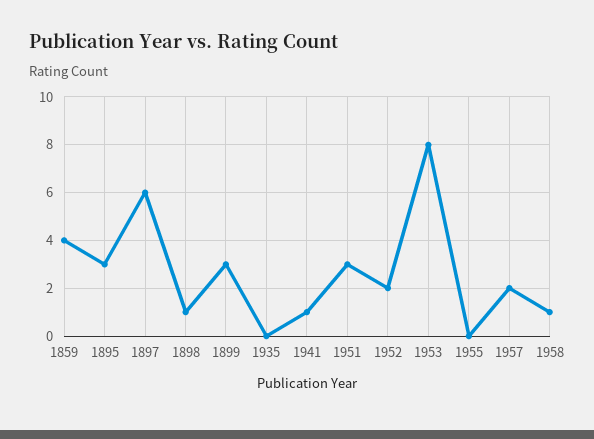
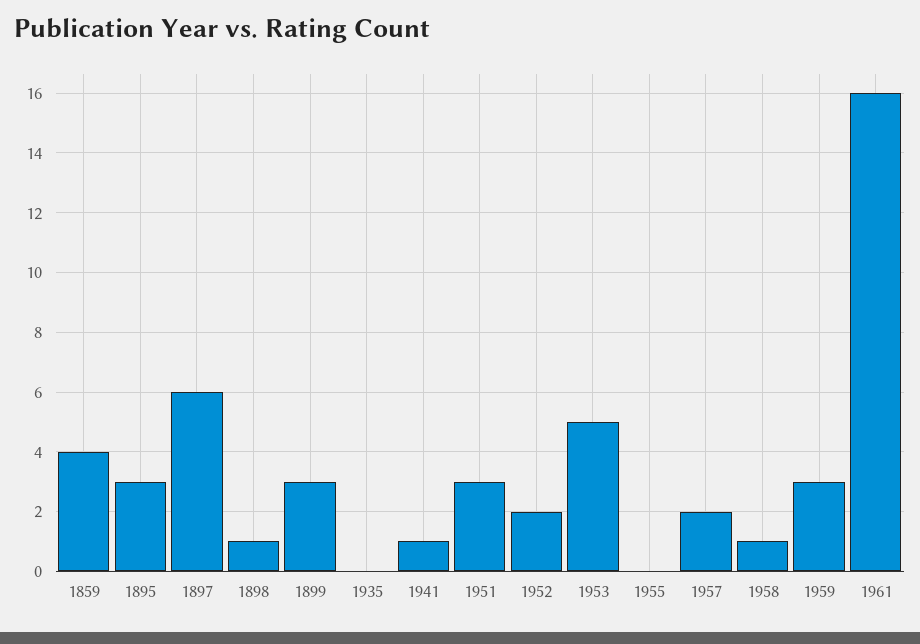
1953: 8 -> 5
1959: none -> 3
1961: none -> 16

